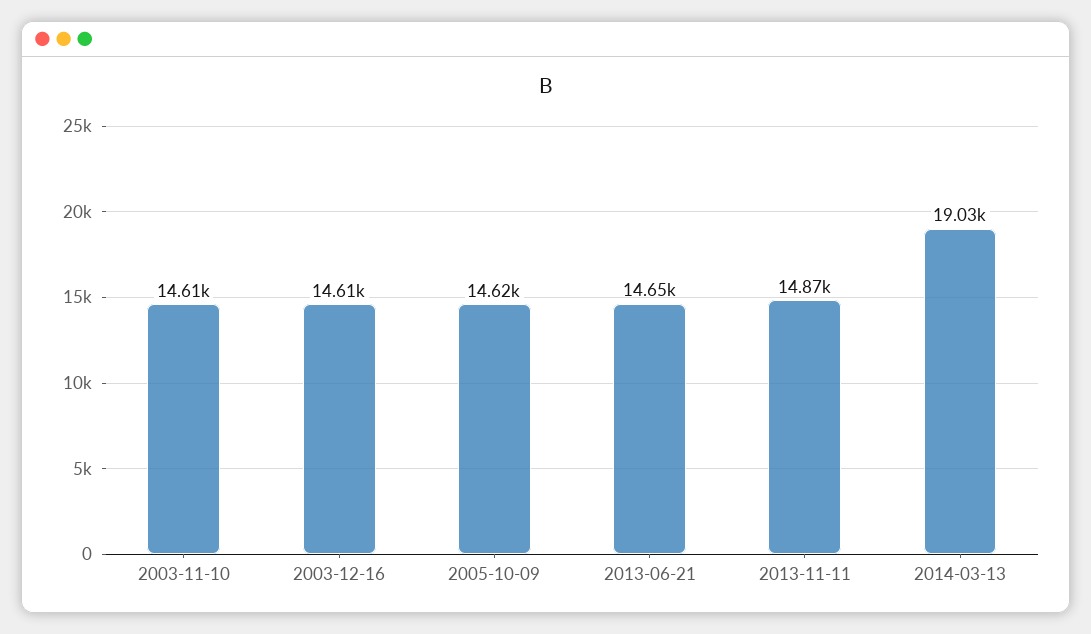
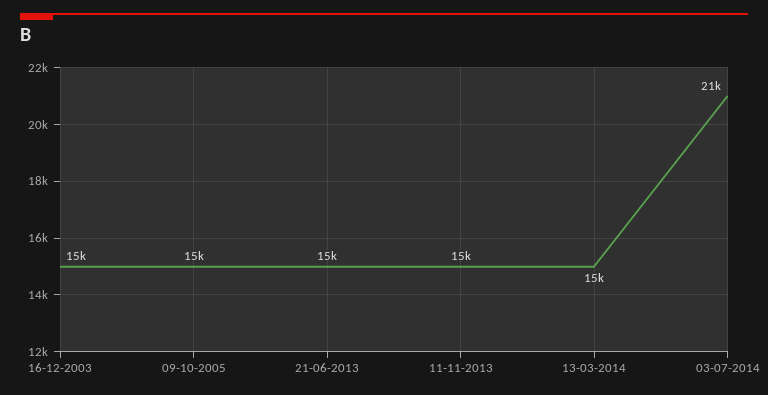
2003-11-10: 14610 -> none
2014-03-13: 19030 -> 15000
03-07-2014: none -> 21000

